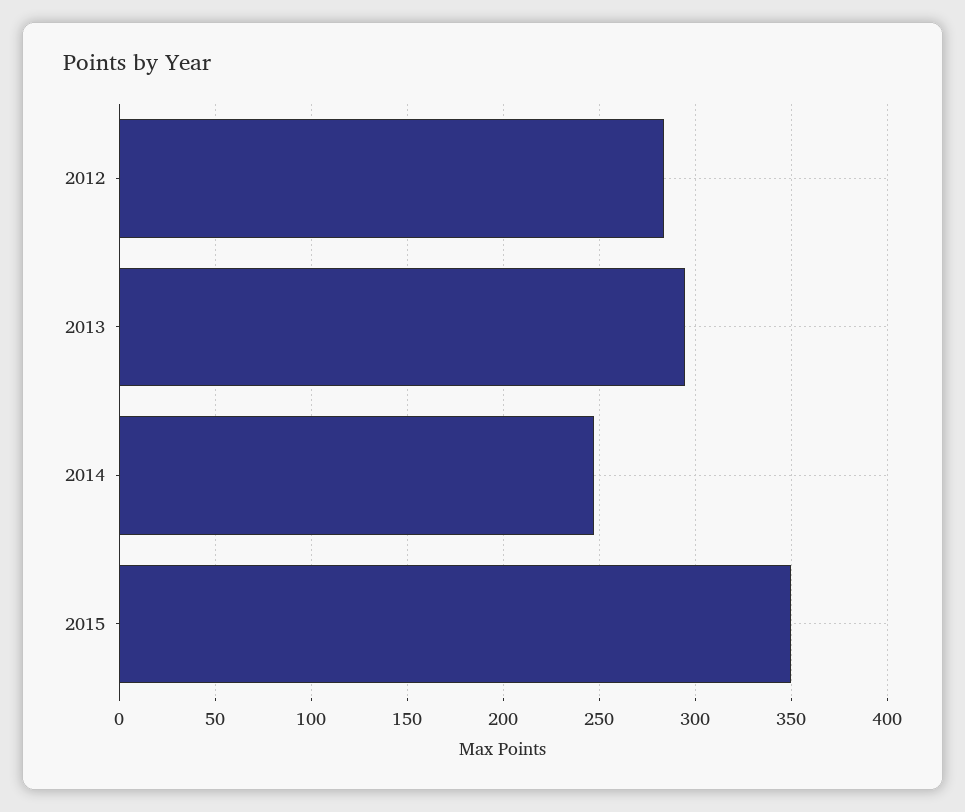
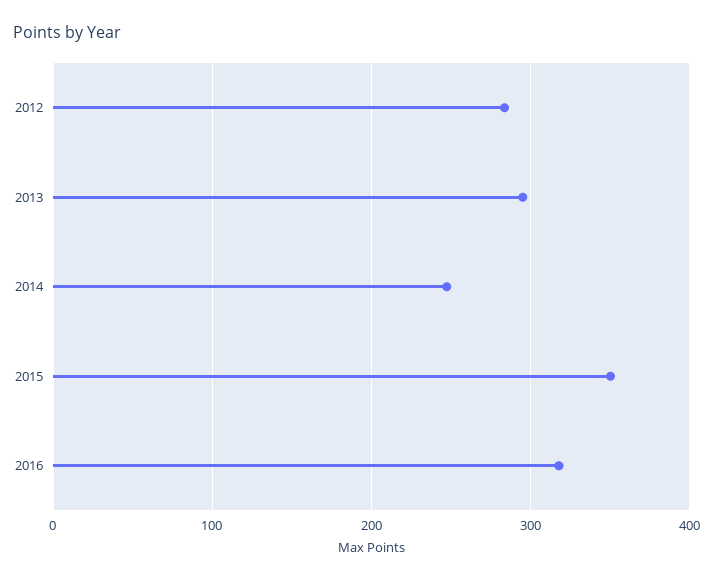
2016: none -> 320

